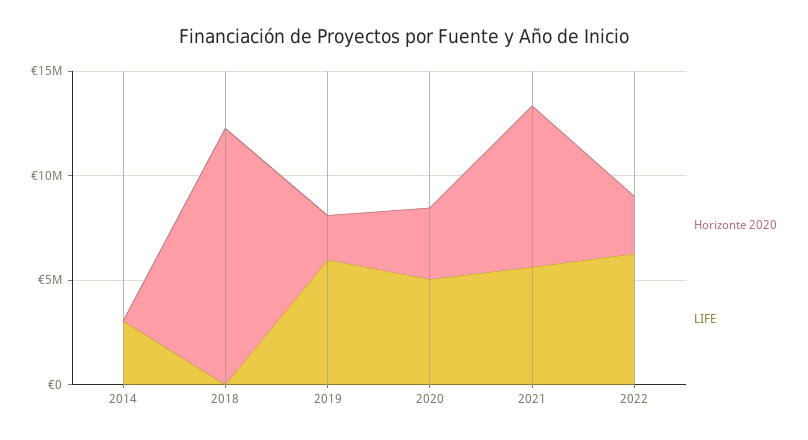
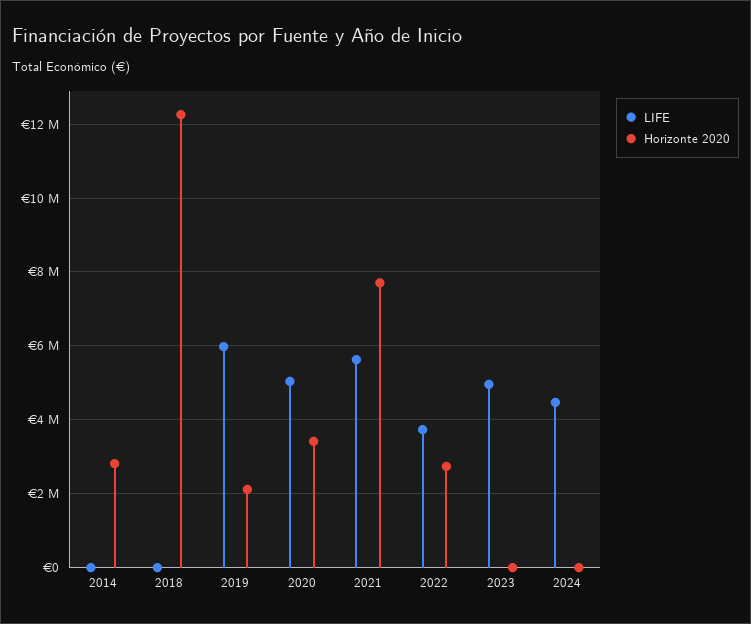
Horizonte 2020, 2014: 0 -> 2800000
LIFE, 2014: 3000000 -> 0
LIFE, 2022: 6000000 -> 3800000
LIFE, 2023: none -> 5000000
Horizonte 2020, 2023: none -> 0
LIFE, 2024: none -> 4400000
Horizonte 2020, 2024: none -> 0

